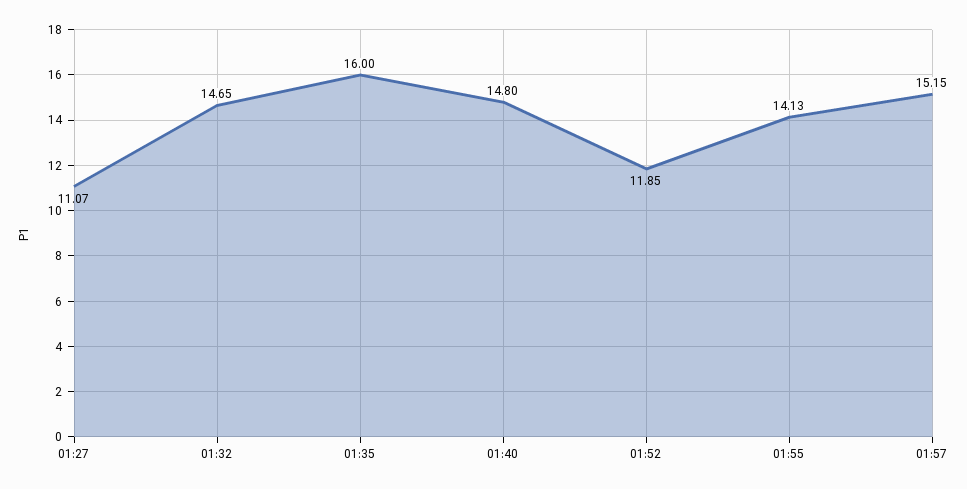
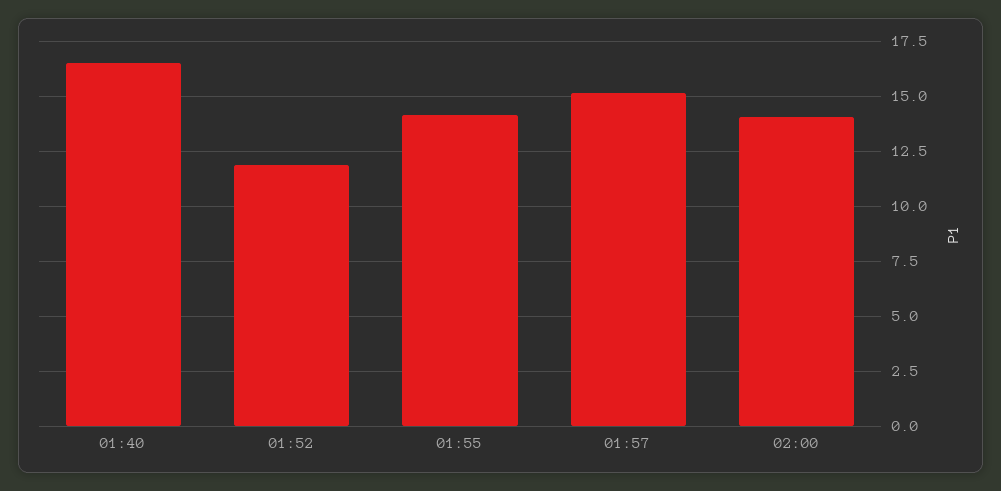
01:27: 11.07 -> none
01:32: 14.65 -> none
01:35: 16 -> none
01:40: 14.8 -> 16.5
02:00: none -> 14

